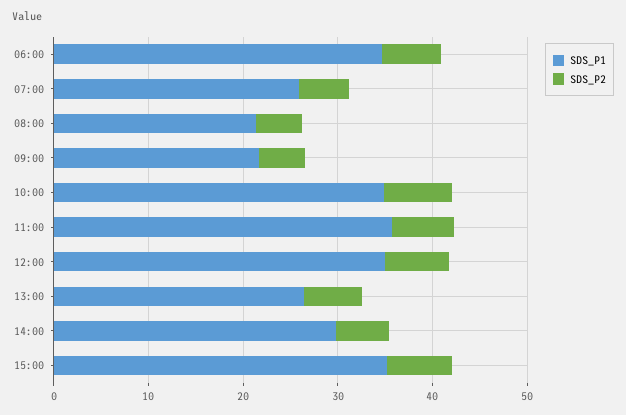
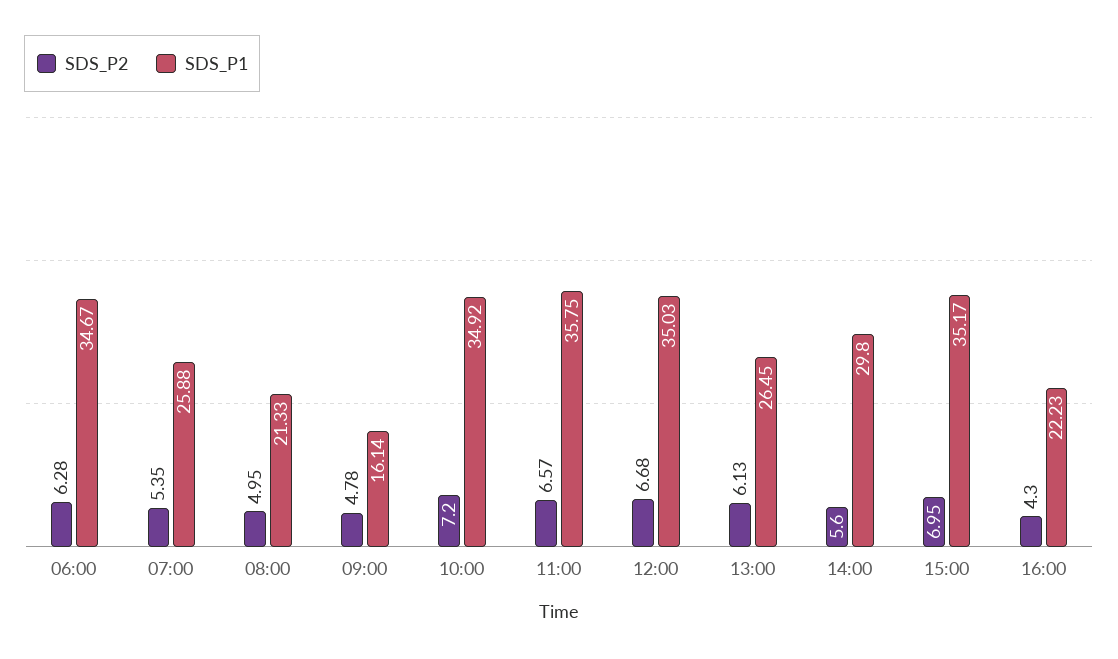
SDS_P1, 09:00: 22 -> 16.14
SDS_P2, 16:00: none -> 4.3
SDS_P1, 16:00: none -> 22.23

